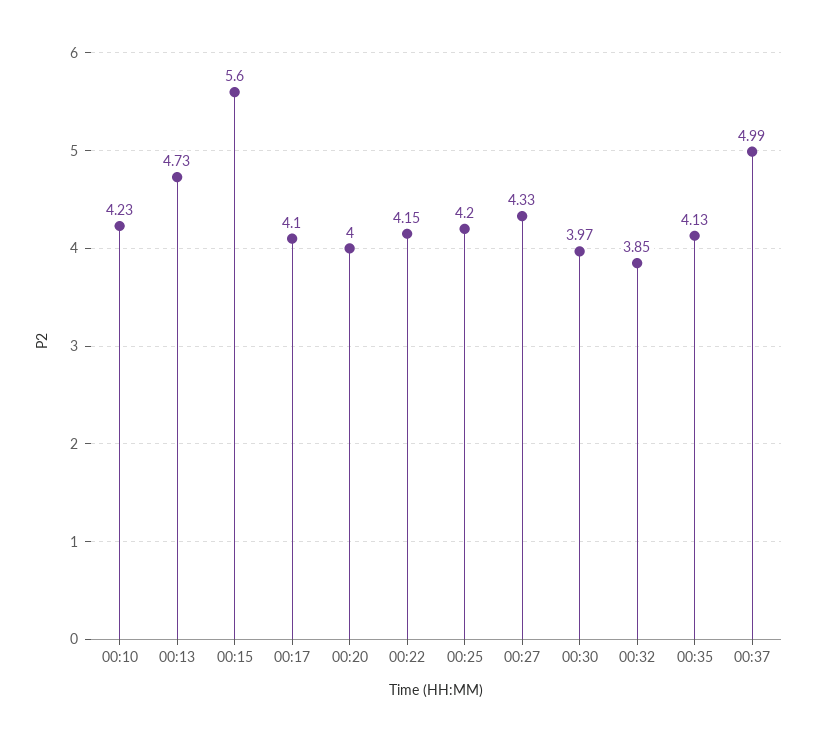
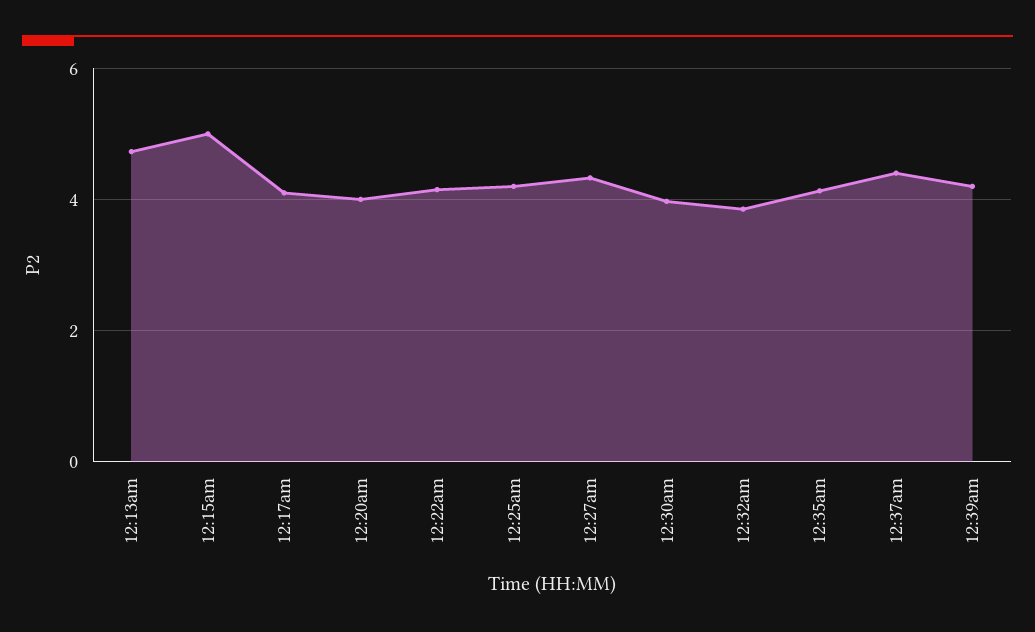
00:10: 4.23 -> none
00:15: 5.6 -> 5
00:37: 4.99 -> 4.4
12:39am: none -> 4.2

